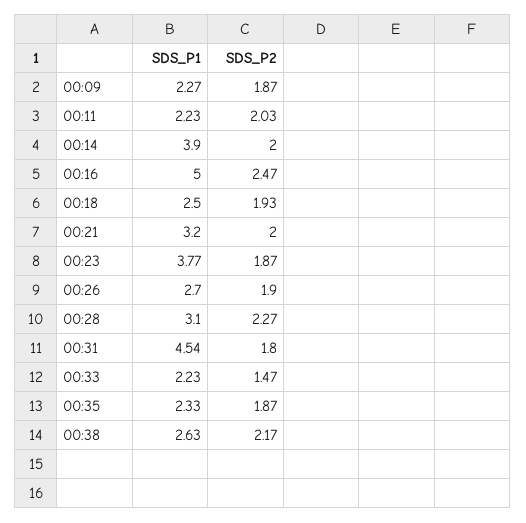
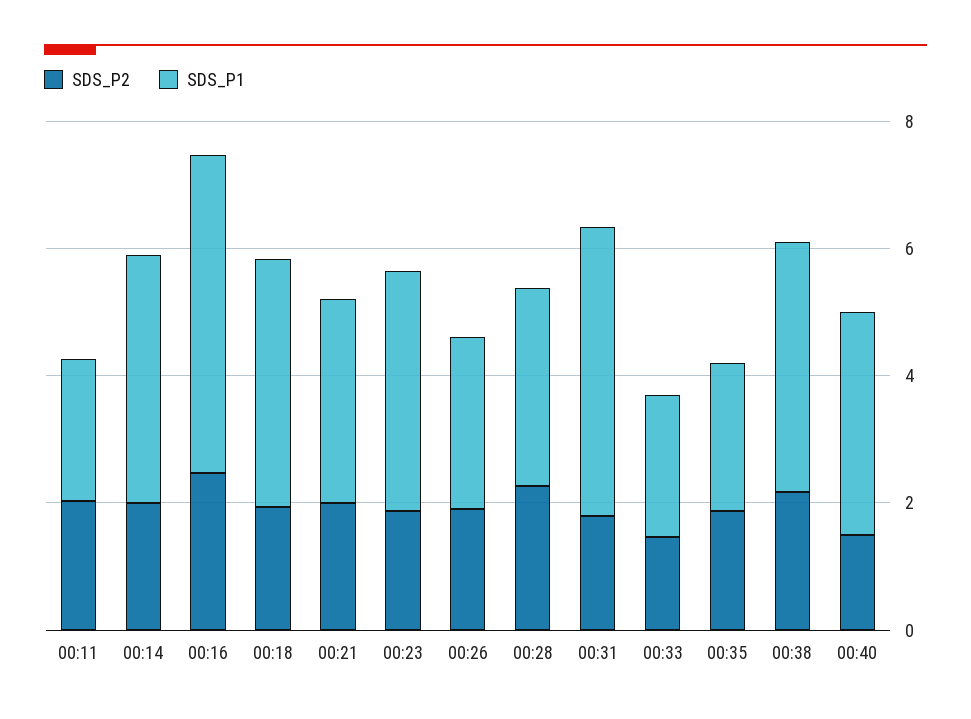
SDS_P1, 00:09: 2.27 -> none
SDS_P2, 00:09: 1.87 -> none
SDS_P1, 00:18: 2.5 -> 4
SDS_P1, 00:38: 2.63 -> 4
SDS_P2, 00:40: none -> 1.5
SDS_P1, 00:40: none -> 3.5

